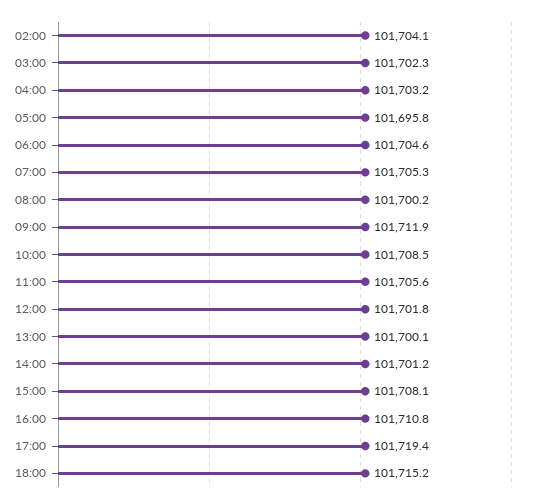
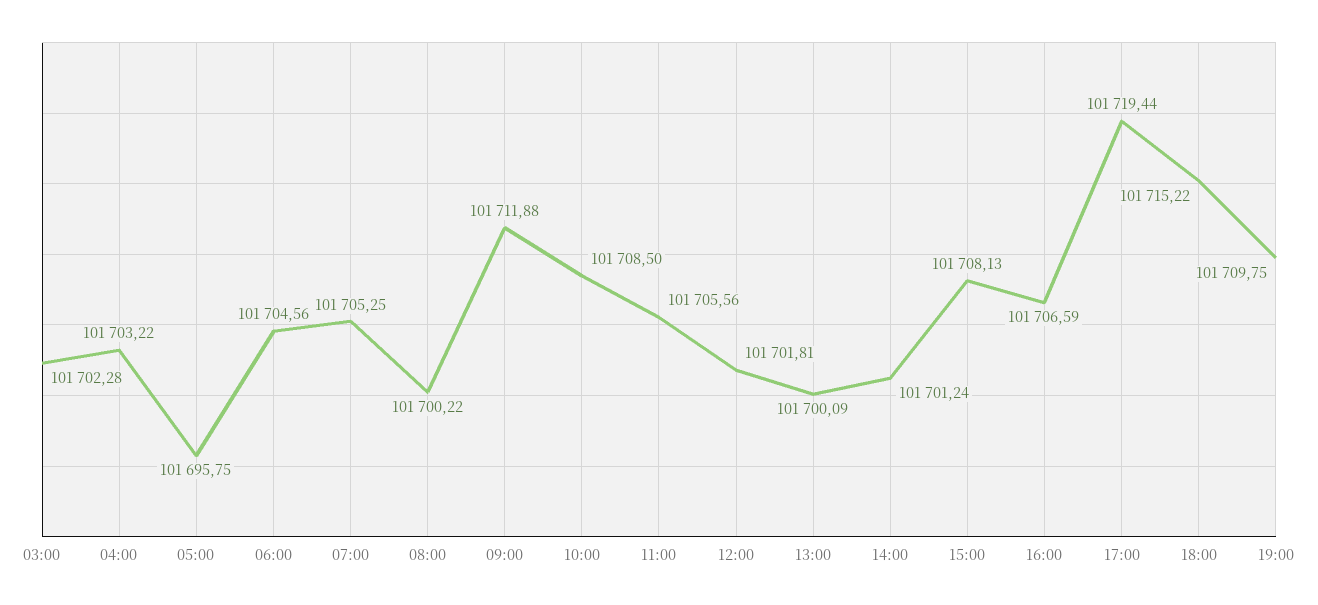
02:00: 101704.1 -> none
16:00: 101710.8 -> 101706.59
19:00: none -> 101709.75

